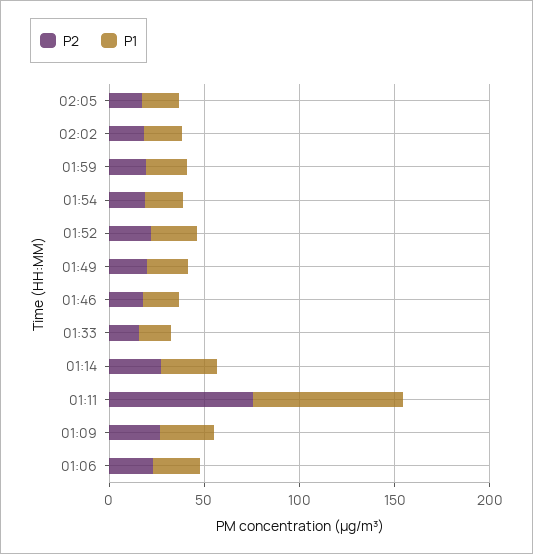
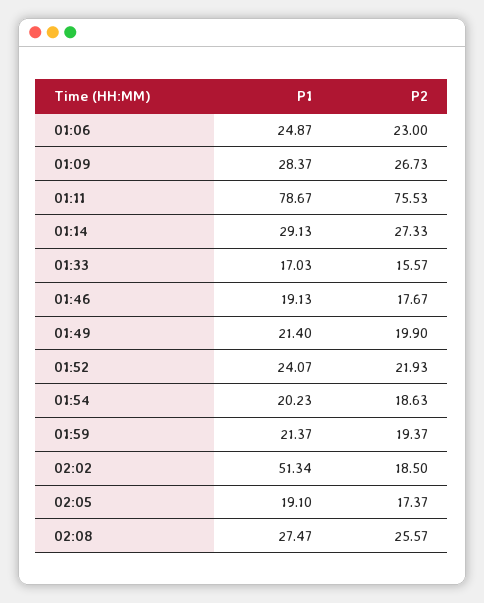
P1, 02:02: 20 -> 51.34
P1, 02:08: none -> 27.47
P2, 02:08: none -> 25.57

